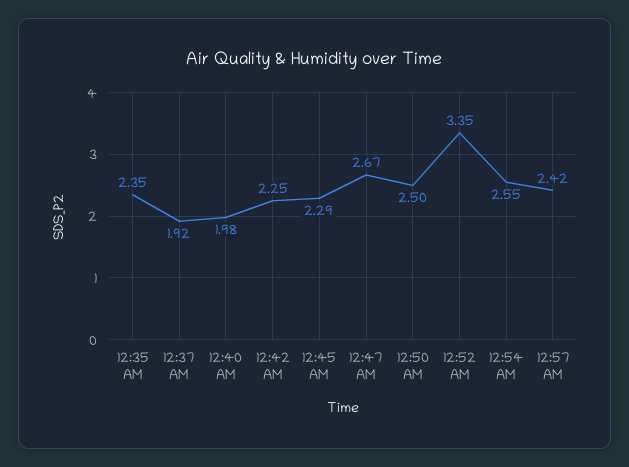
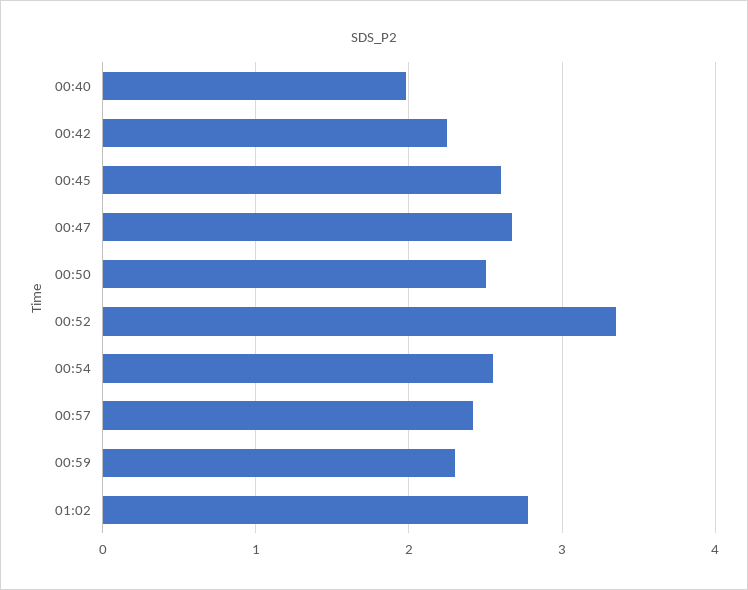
12:35 AM: 2.35 -> none
12:37 AM: 1.92 -> none
12:45 AM: 2.29 -> 2.6
00:59: none -> 2.3
01:02: none -> 2.8

